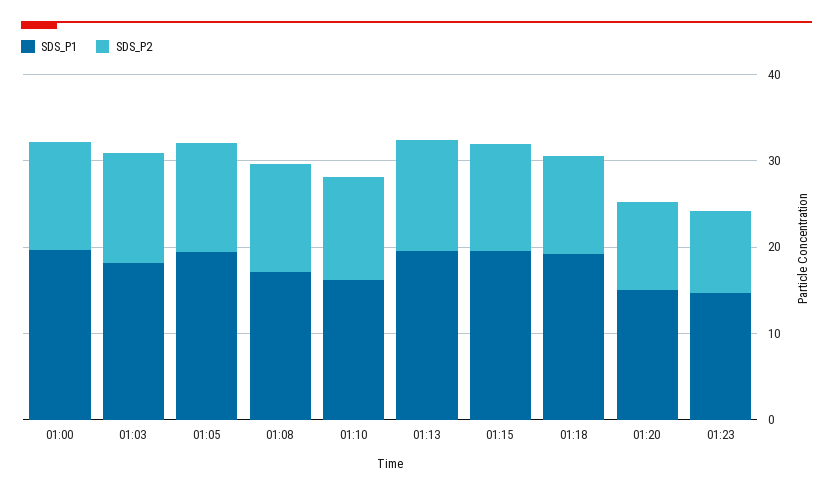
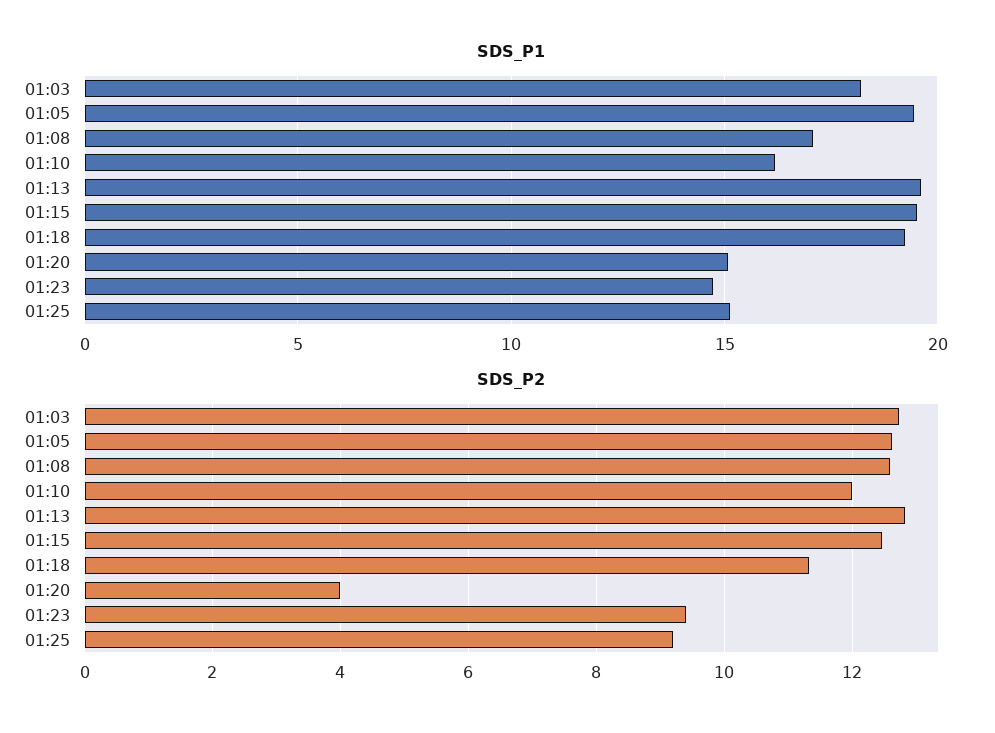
SDS_P1, 01:00: 20 -> none
SDS_P2, 01:00: 12 -> none
SDS_P2, 01:20: 10 -> 4
SDS_P1, 01:25: none -> 15
SDS_P2, 01:25: none -> 9.2

